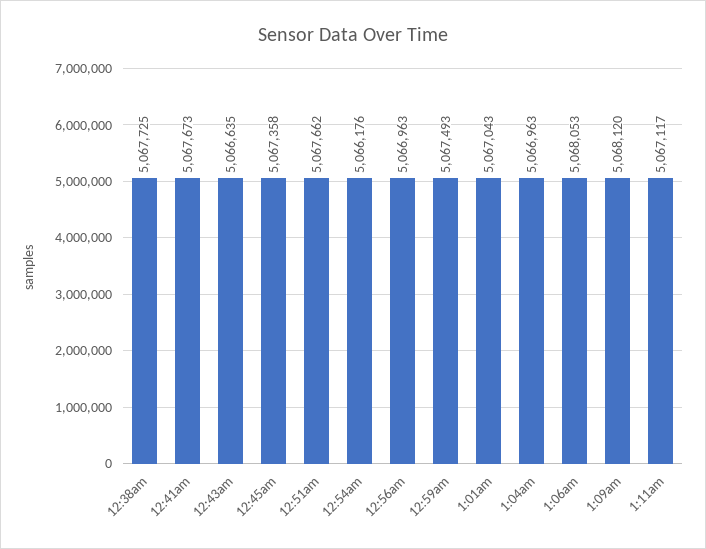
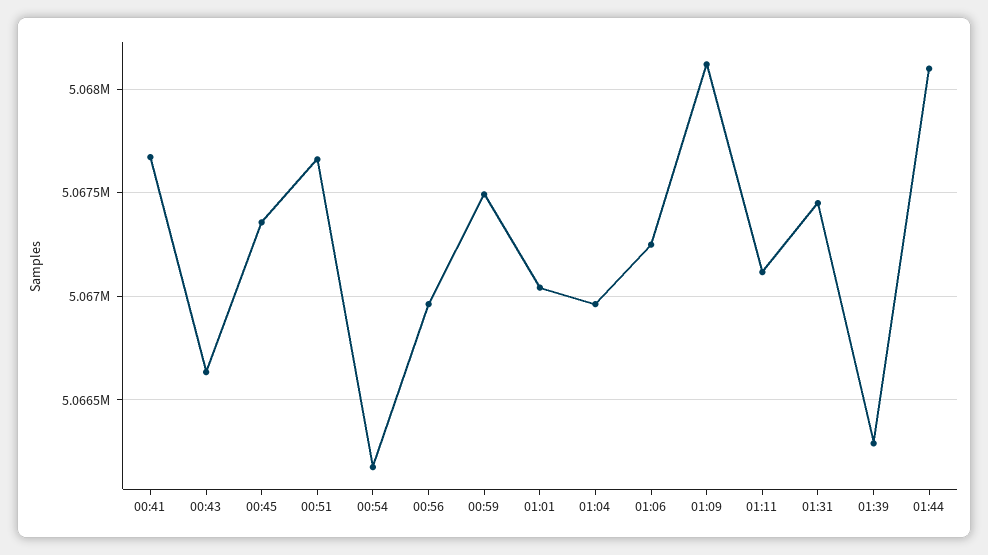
12:38am: 5067725 -> none
1:06am: 5068053 -> 5067250
01:31: none -> 5067450
01:39: none -> 5066300
01:44: none -> 5068100

